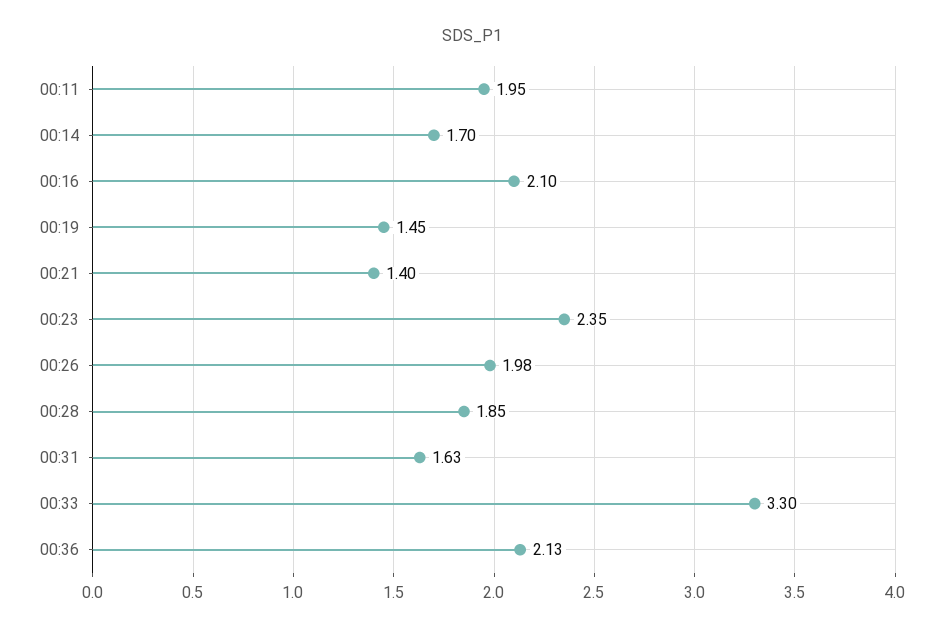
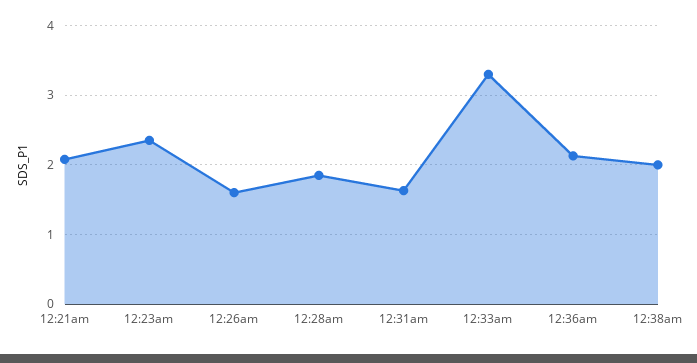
00:11: 1.95 -> none
00:14: 1.7 -> none
00:16: 2.1 -> none
00:19: 1.45 -> none
00:21: 1.4 -> 2.1
00:26: 1.98 -> 1.6
12:38am: none -> 2

